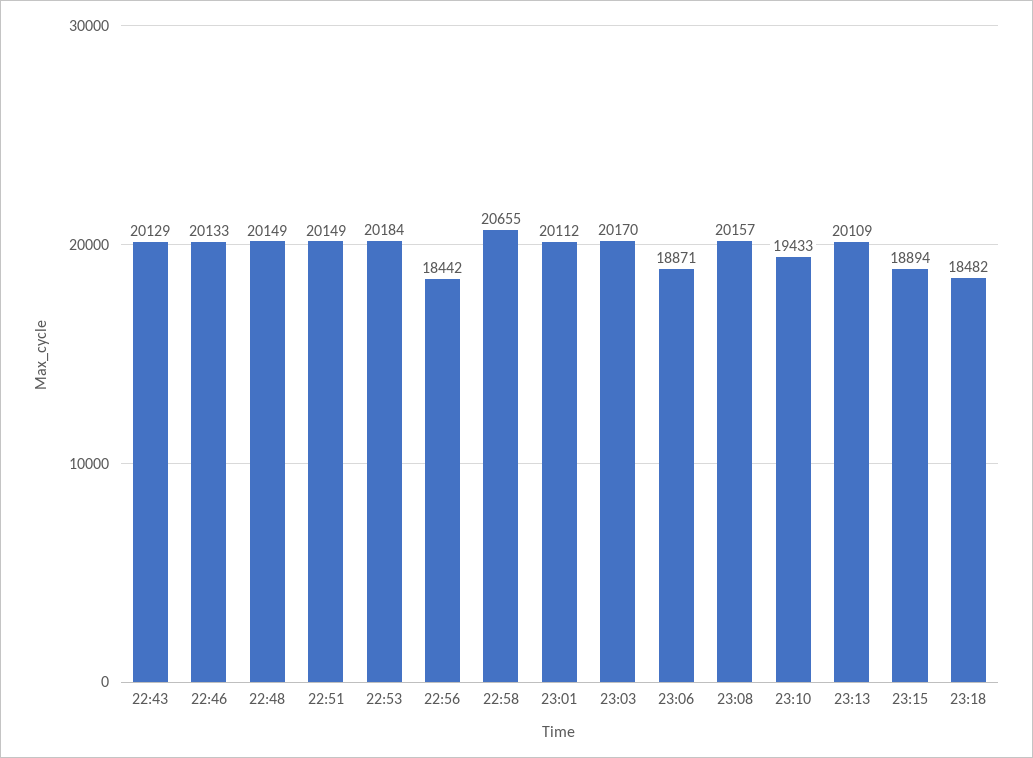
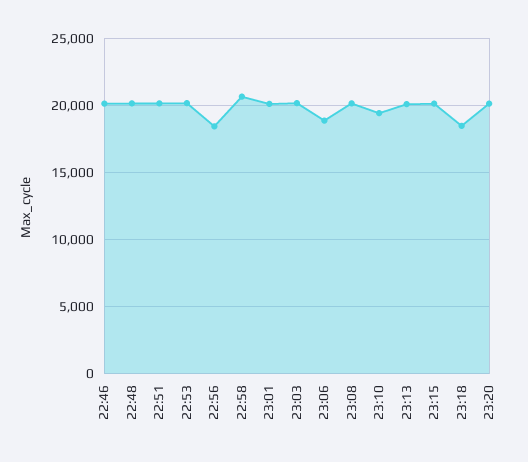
22:43: 20129 -> none
23:15: 18894 -> 20000
23:20: none -> 20000

